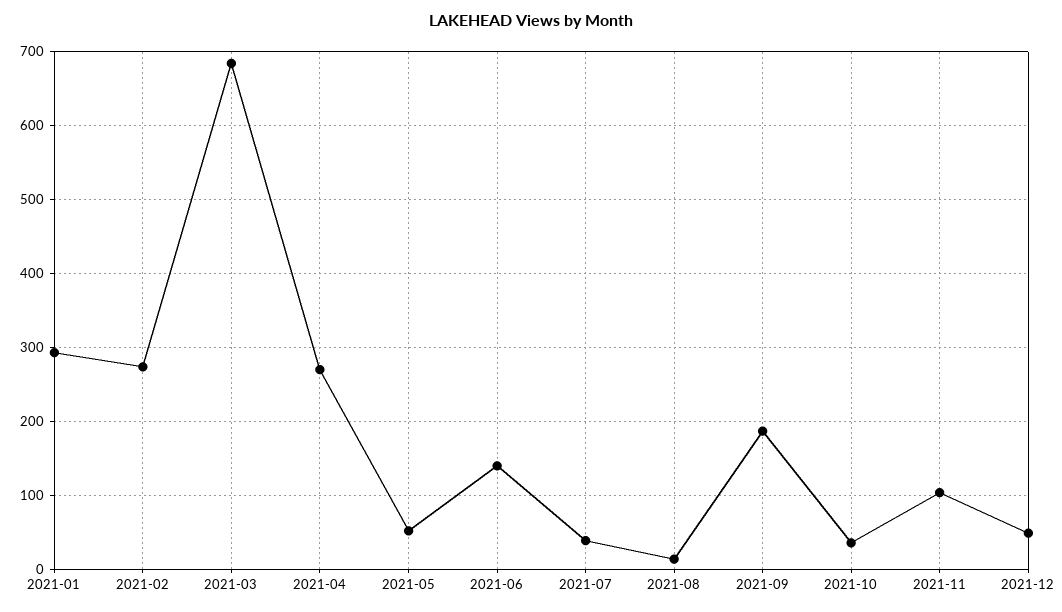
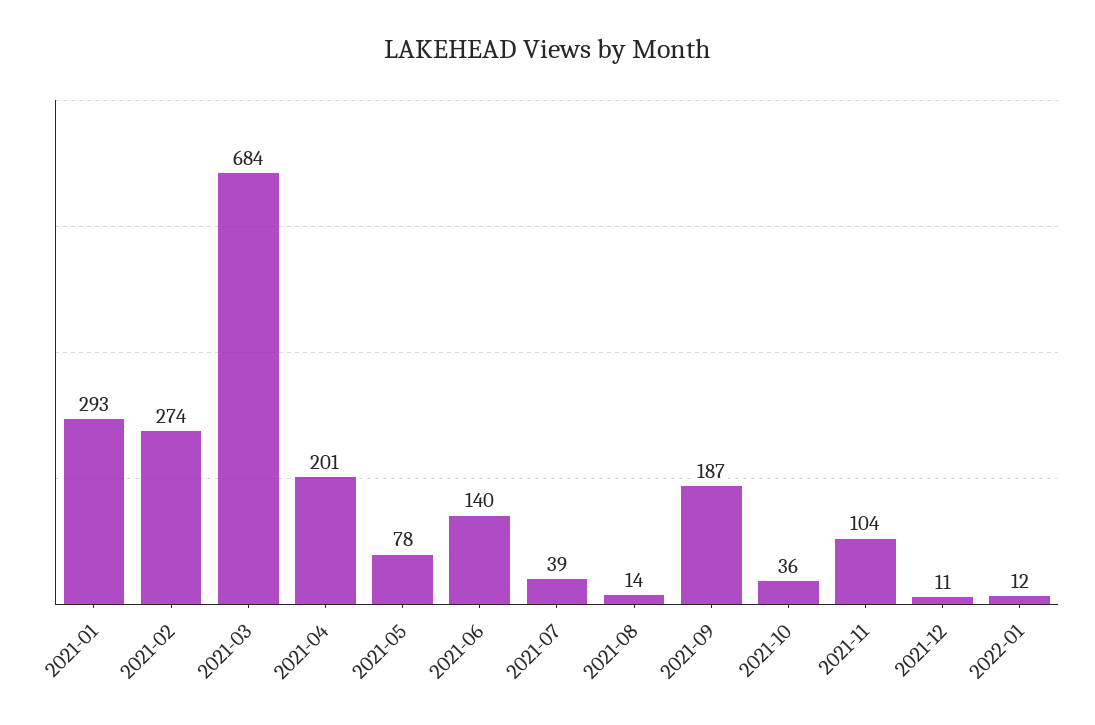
2021-04: 270 -> 201
2021-05: 50 -> 78
2021-12: 50 -> 11
2022-01: none -> 12

